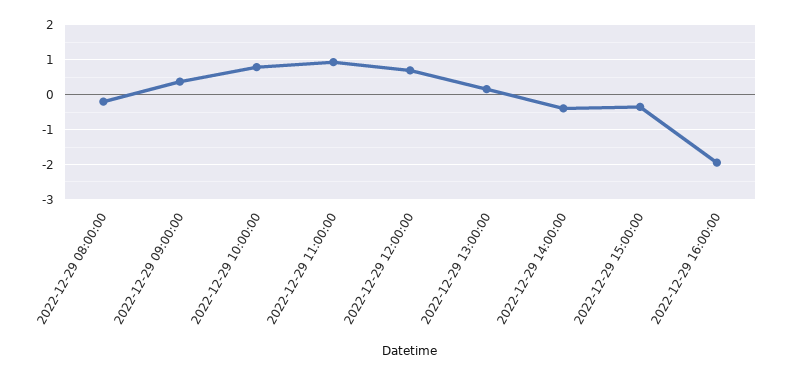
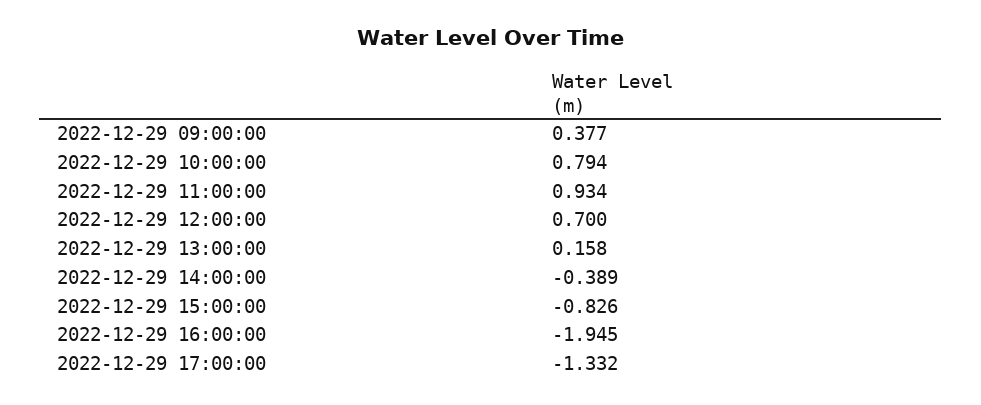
2022-12-29 08:00:00: -0.2 -> none
2022-12-29 15:00:00: -0.4 -> -0.826
2022-12-29 17:00:00: none -> -1.332

